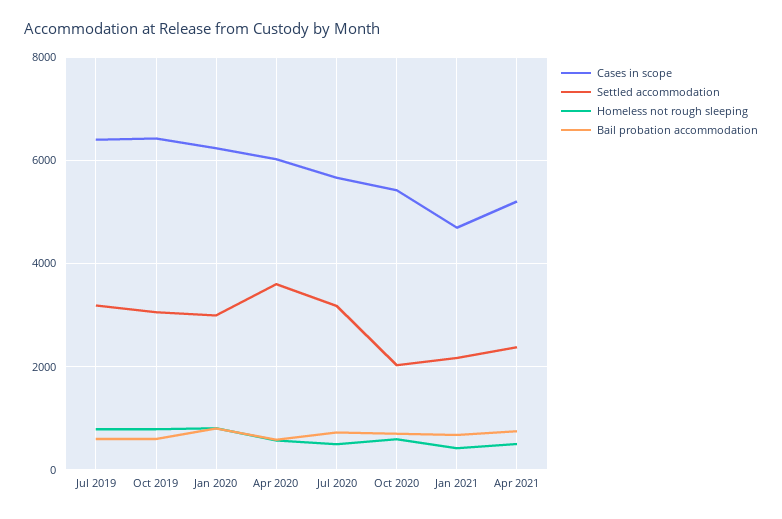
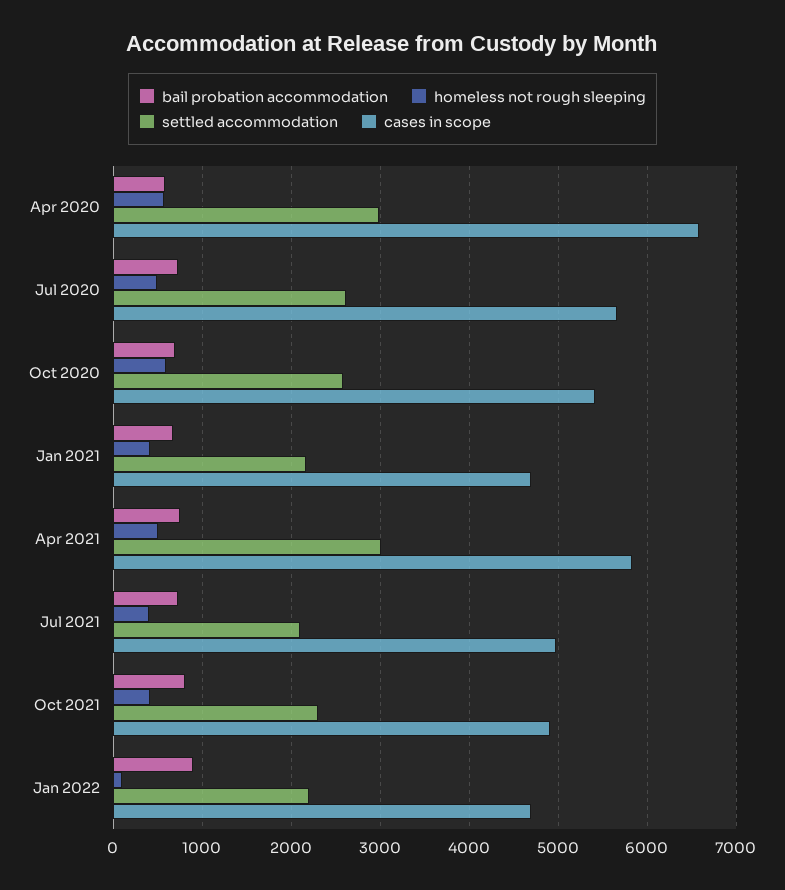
Cases in scope, Jul 2019: 6400 -> none
Settled accommodation, Jul 2019: 3200 -> none
Homeless not rough sleeping, Jul 2019: 800 -> none
Bail probation accommodation, Jul 2019: 600 -> none
Cases in scope, Oct 2019: 6400 -> none
Settled accommodation, Oct 2019: 3000 -> none
Homeless not rough sleeping, Oct 2019: 800 -> none
Bail probation accommodation, Oct 2019: 600 -> none
Cases in scope, Jan 2020: 6200 -> none
Settled accommodation, Jan 2020: 3000 -> none
Homeless not rough sleeping, Jan 2020: 800 -> none
Bail probation accommodation, Jan 2020: 800 -> none
Cases in scope, Apr 2020: 6000 -> 6600
Settled accommodation, Apr 2020: 3600 -> 3000
Settled accommodation, Jul 2020: 3200 -> 2600
Settled accommodation, Oct 2020: 2000 -> 2600
Cases in scope, Apr 2021: 5200 -> 5800
Settled accommodation, Apr 2021: 2400 -> 3000
Bail probation accommodation, Jul 2021: none -> 700
Homeless not rough sleeping, Jul 2021: none -> 400
Settled accommodation, Jul 2021: none -> 2100
Cases in scope, Jul 2021: none -> 5000
Bail probation accommodation, Oct 2021: none -> 800
Homeless not rough sleeping, Oct 2021: none -> 400
Settled accommodation, Oct 2021: none -> 2300
Cases in scope, Oct 2021: none -> 4900
Bail probation accommodation, Jan 2022: none -> 900
Homeless not rough sleeping, Jan 2022: none -> 100
Settled accommodation, Jan 2022: none -> 2200
Cases in scope, Jan 2022: none -> 4700

